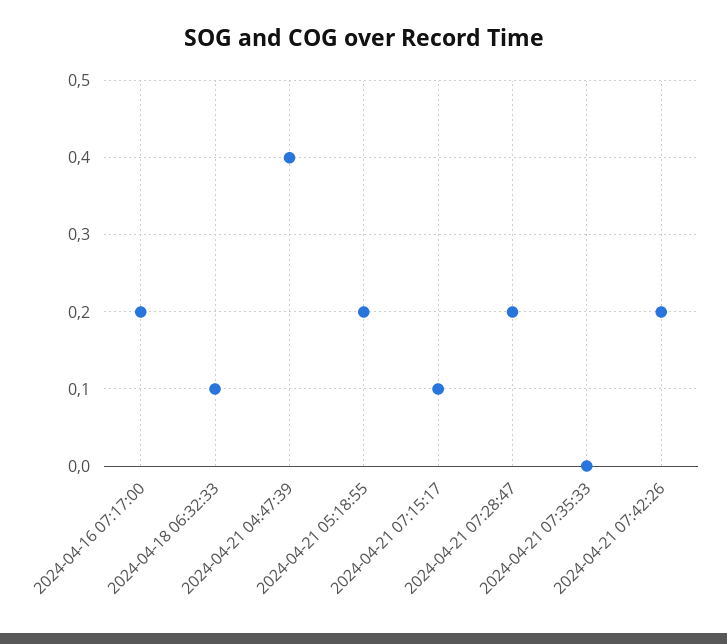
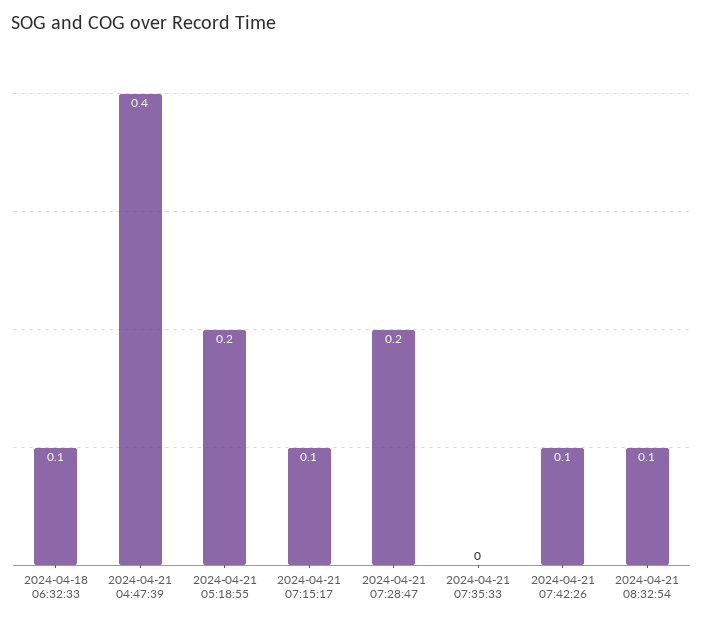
2024-04-16 07:17:00: 0.2 -> none
2024-04-21 07:42:26: 0.2 -> 0.1
2024-04-21 08:32:54: none -> 0.1

